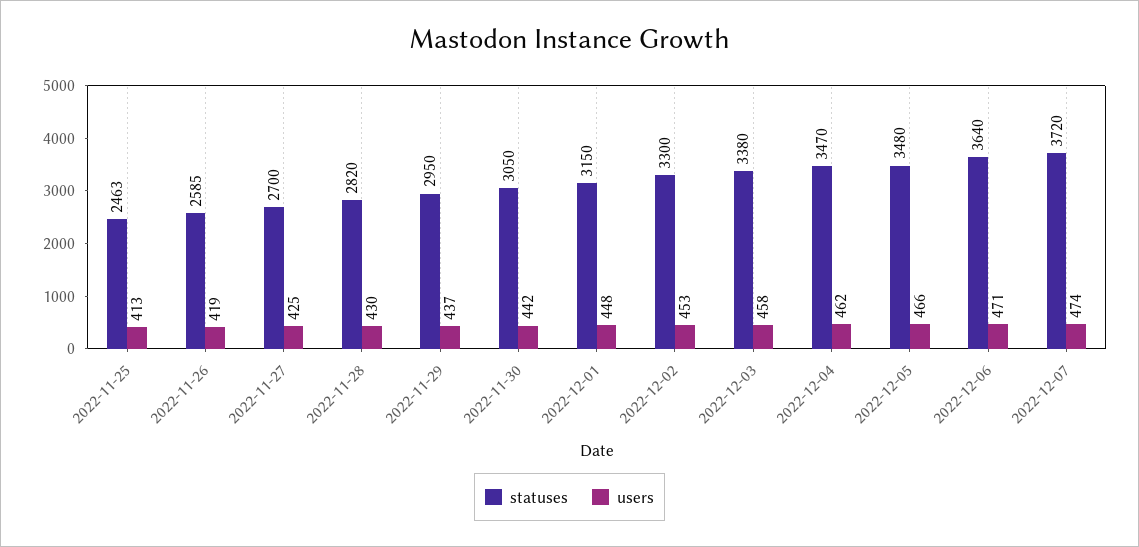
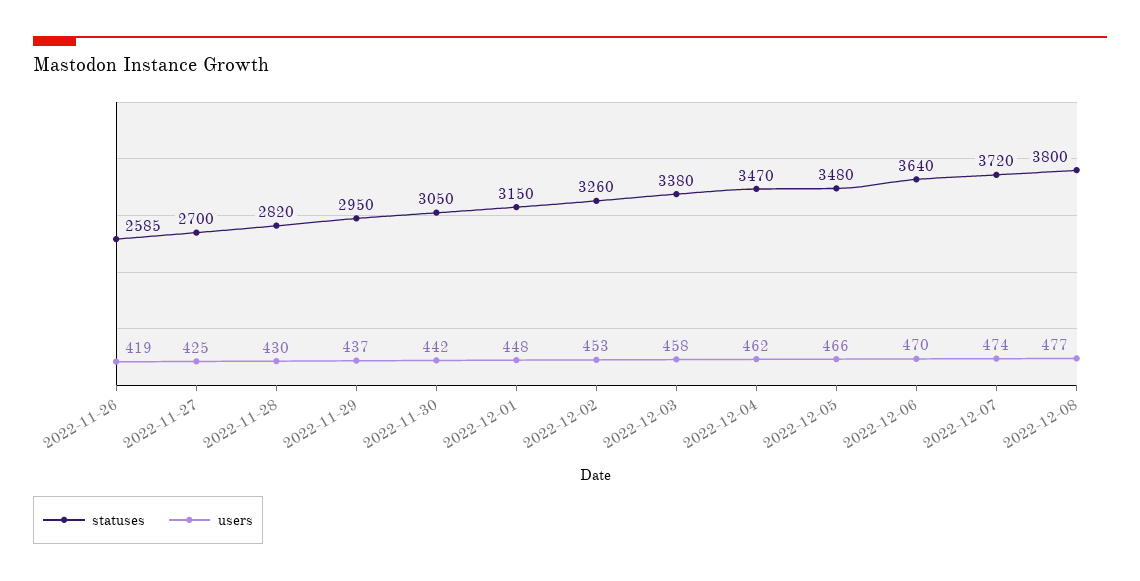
statuses, 2022-11-25: 2463 -> none
users, 2022-11-25: 413 -> none
statuses, 2022-12-02: 3300 -> 3260
users, 2022-12-06: 471 -> 470
statuses, 2022-12-08: none -> 3800
users, 2022-12-08: none -> 477

